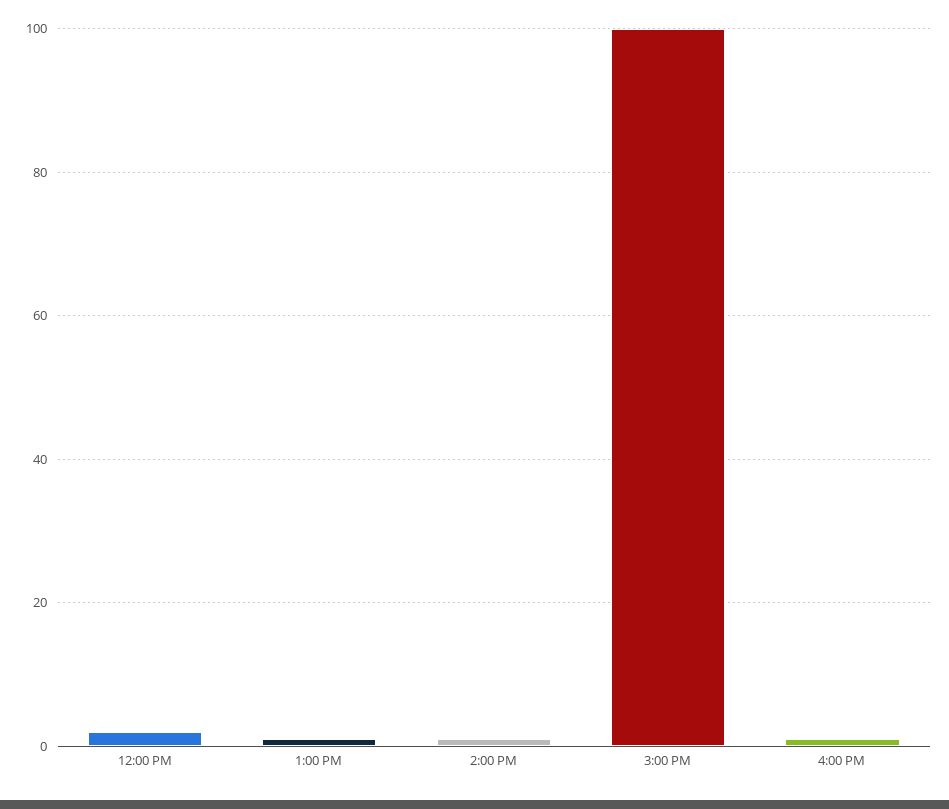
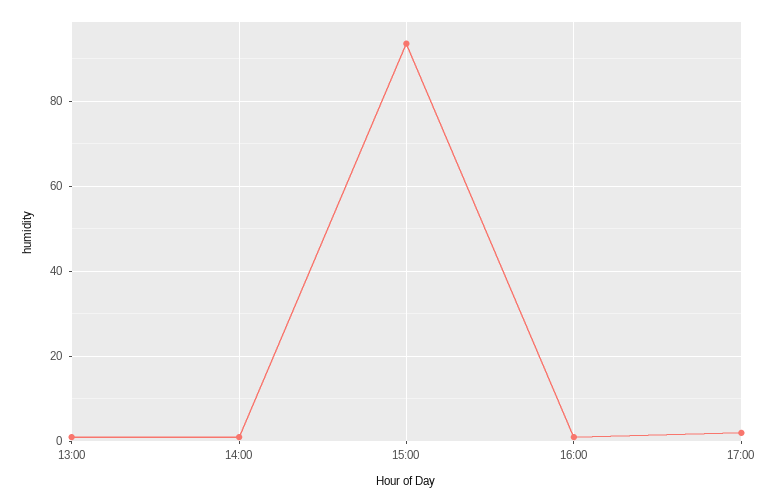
12:00 PM: 2 -> none
3:00 PM: 100 -> 94
17:00: none -> 2

